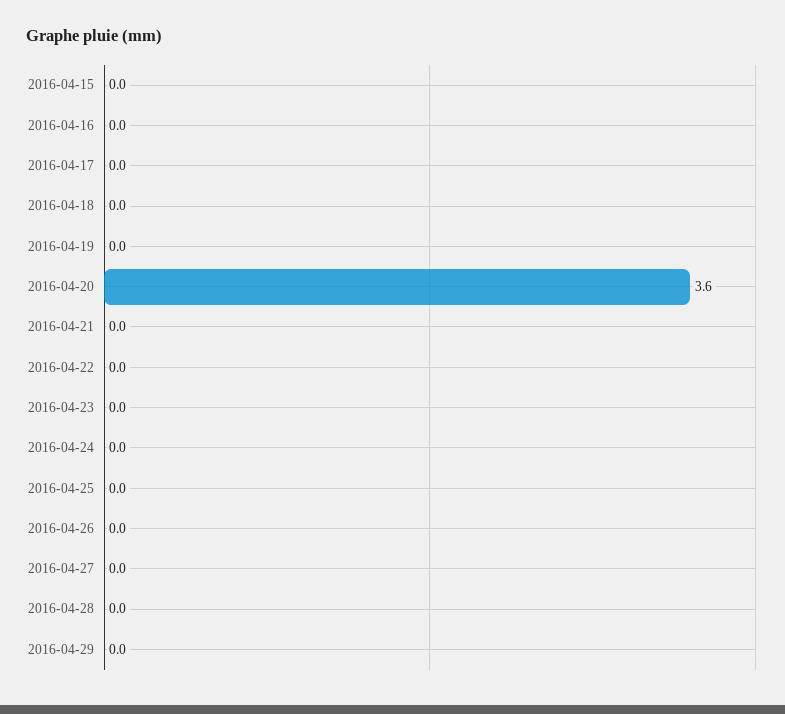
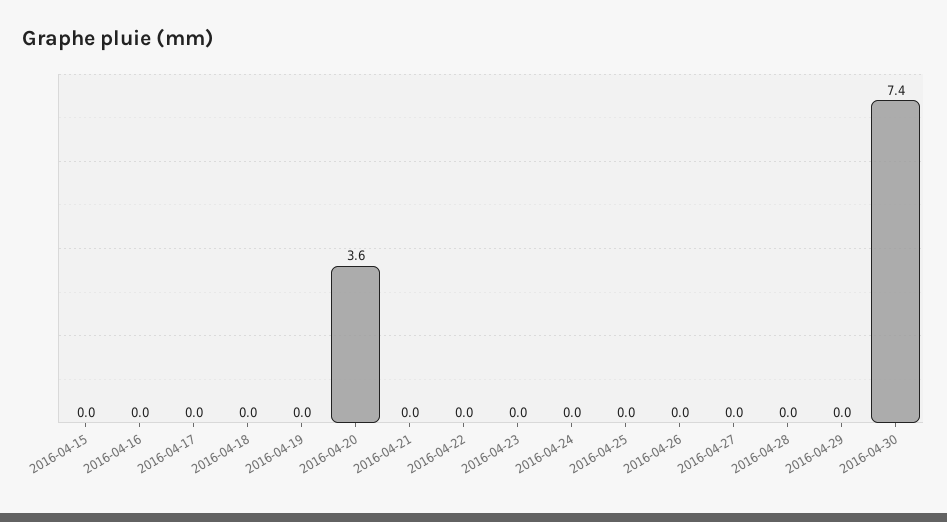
2016-04-30: none -> 7.4

